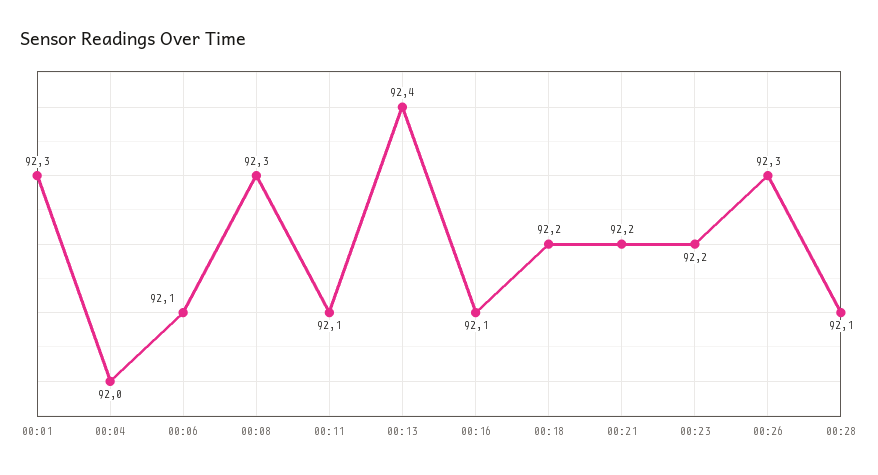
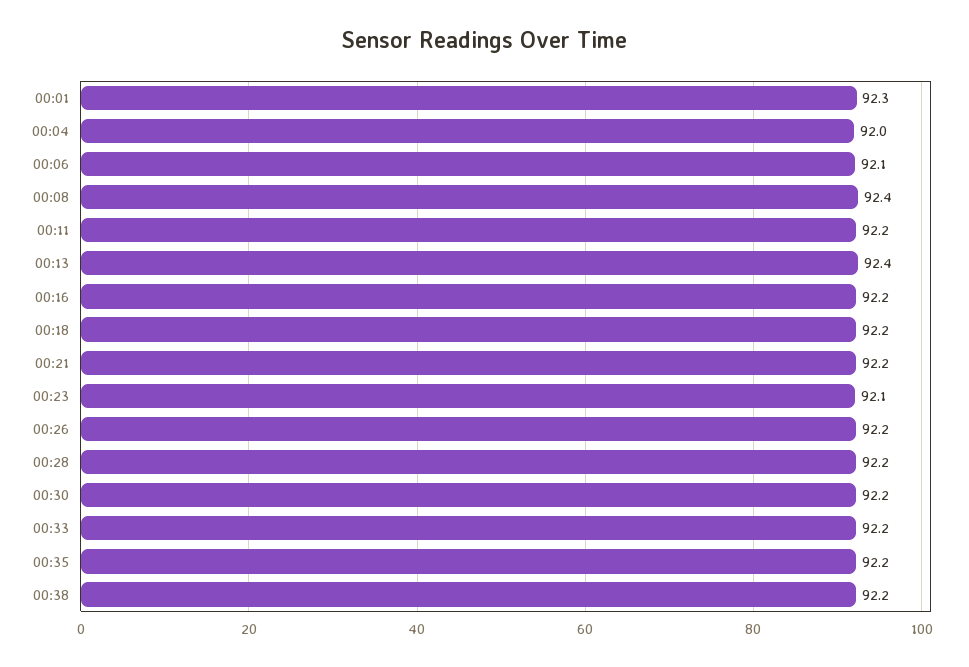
00:08: 92.3 -> 92.4
00:11: 92.1 -> 92.2
00:16: 92.1 -> 92.2
00:23: 92.2 -> 92.1
00:26: 92.3 -> 92.2
00:28: 92.1 -> 92.2
00:30: none -> 92.2
00:33: none -> 92.2
00:35: none -> 92.2
00:38: none -> 92.2

